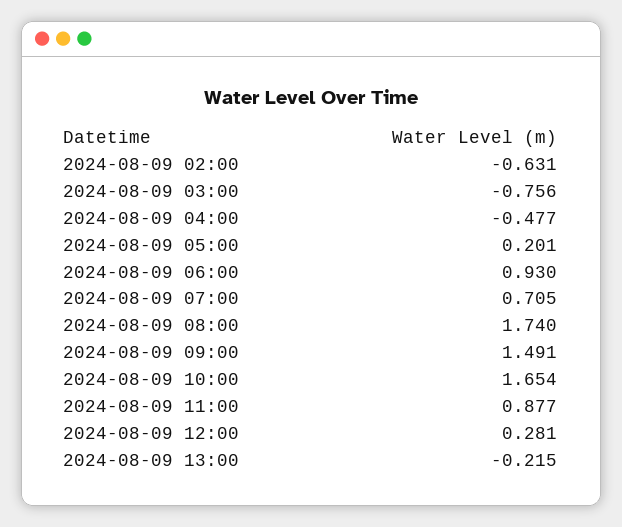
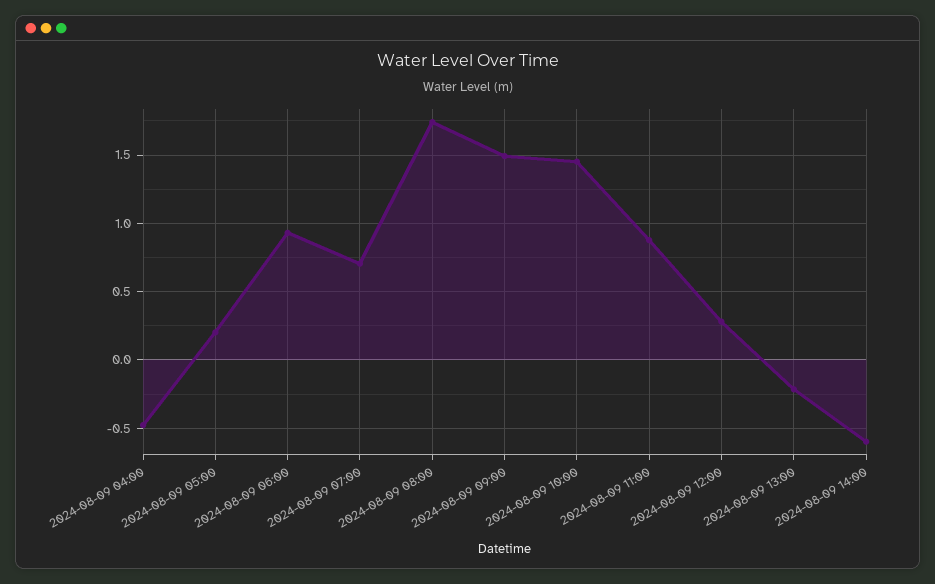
2024-08-09 02:00: -0.631 -> none
2024-08-09 03:00: -0.756 -> none
2024-08-09 10:00: 1.654 -> 1.45
2024-08-09 14:00: none -> -0.6

